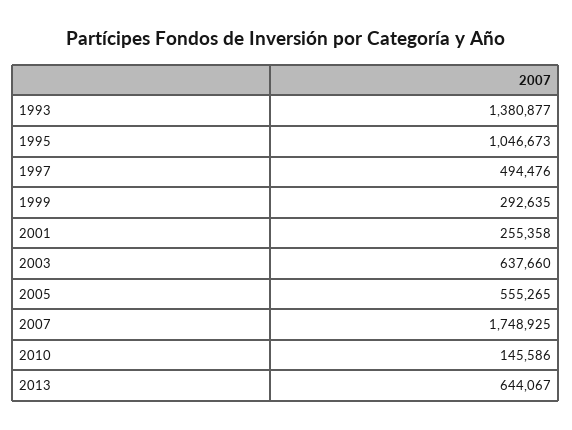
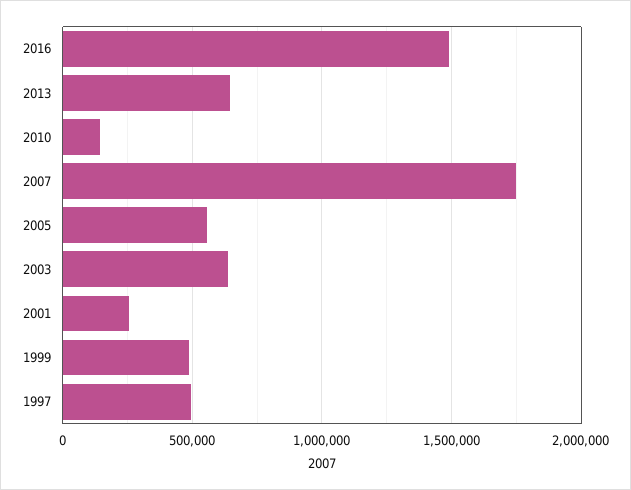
1993: 1380877 -> none
1995: 1046673 -> none
1999: 292635 -> 500000
2016: none -> 1500000

